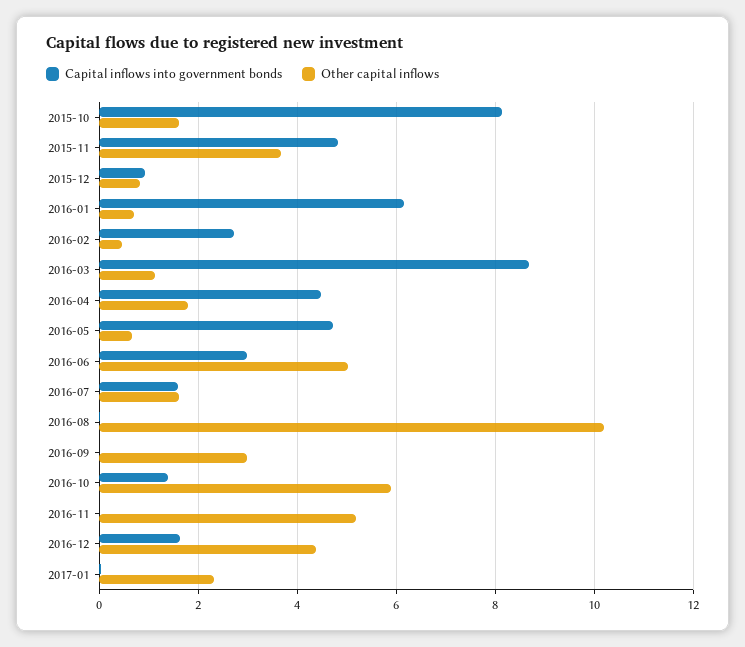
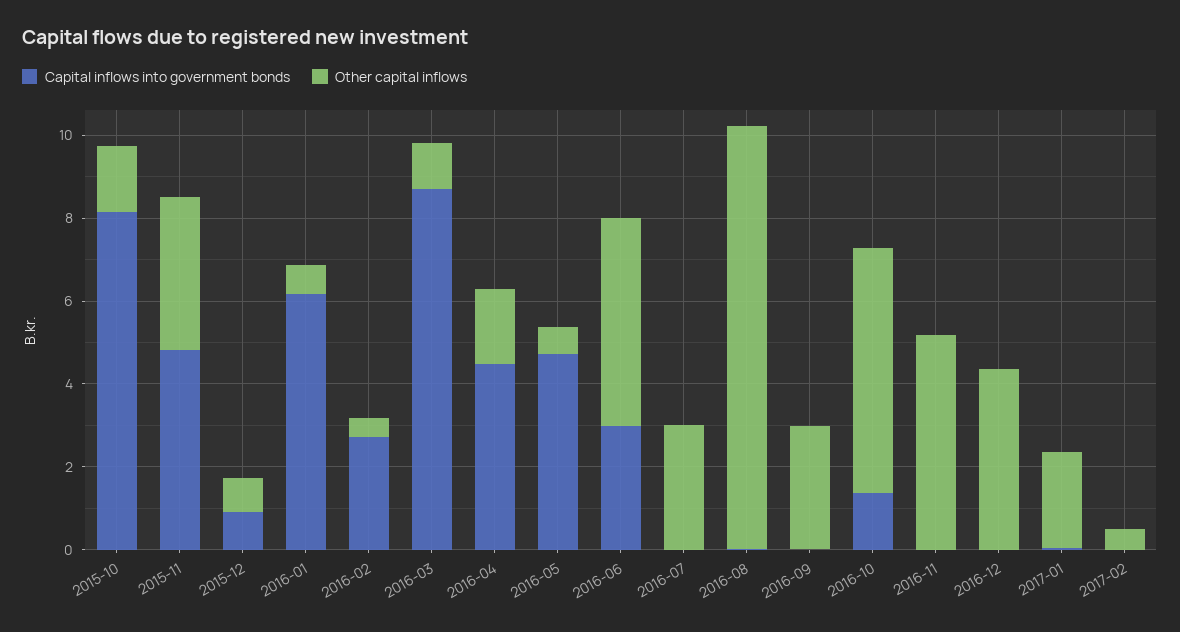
Capital inflows into government bonds, 2016-07: 1.6 -> 0
Other capital inflows, 2016-07: 1.6 -> 3
Capital inflows into government bonds, 2016-12: 1.6 -> 0
Capital inflows into government bonds, 2017-02: none -> 0
Other capital inflows, 2017-02: none -> 0.5

